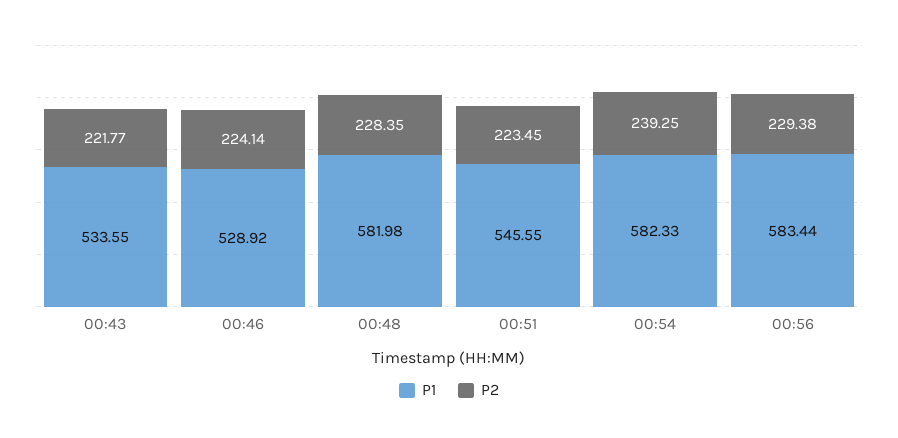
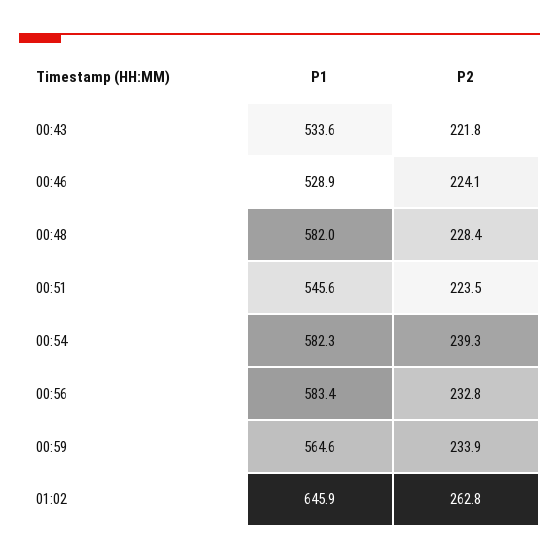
P2, 00:56: 229.38 -> 232.8
P1, 00:59: none -> 564.6
P2, 00:59: none -> 233.9
P1, 01:02: none -> 645.9
P2, 01:02: none -> 262.8

